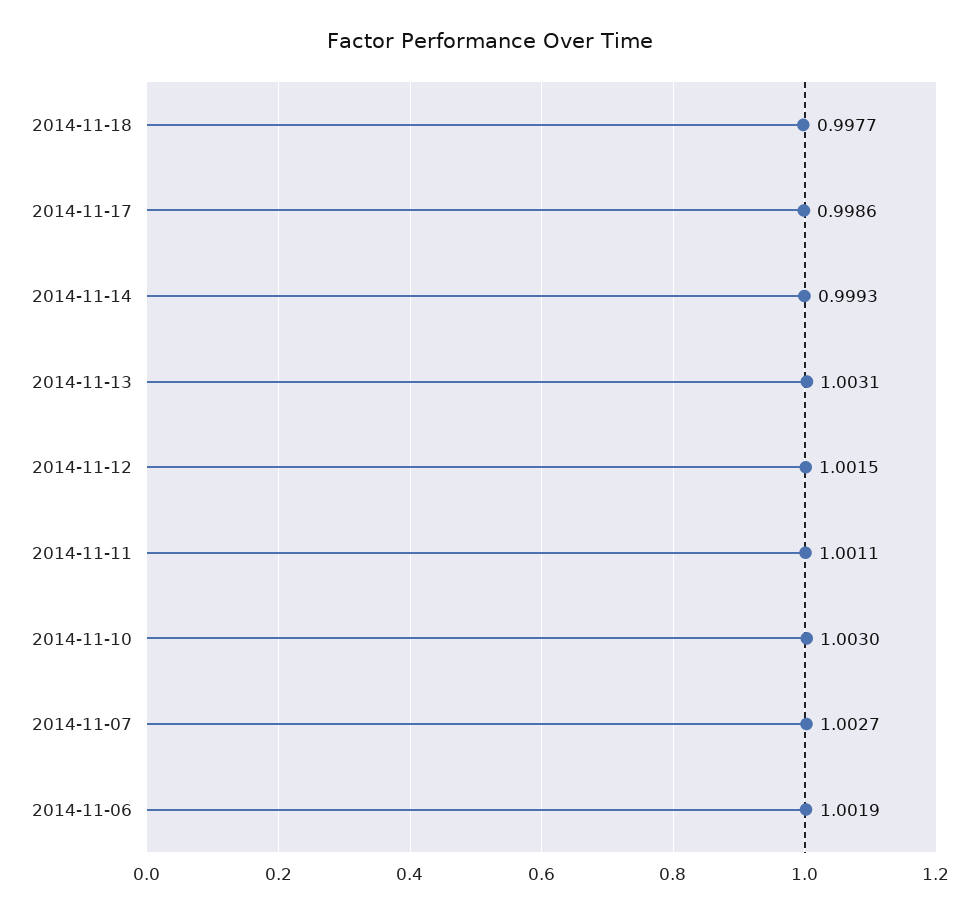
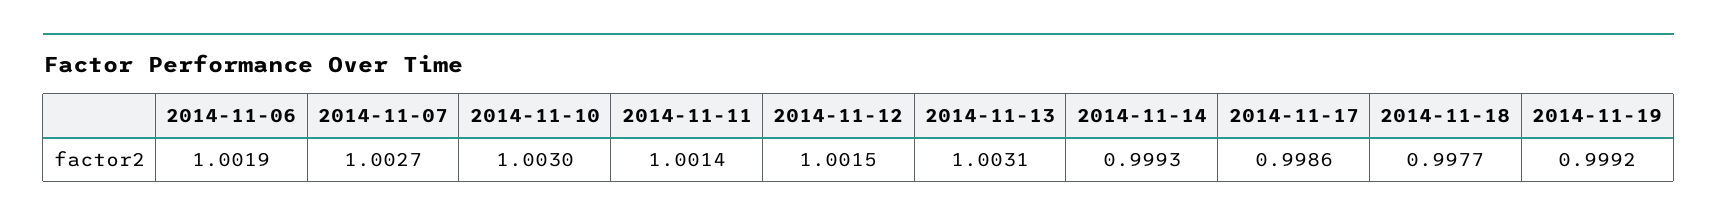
2014-11-11: 1.0011 -> 1.0014
2014-11-19: none -> 0.9992

